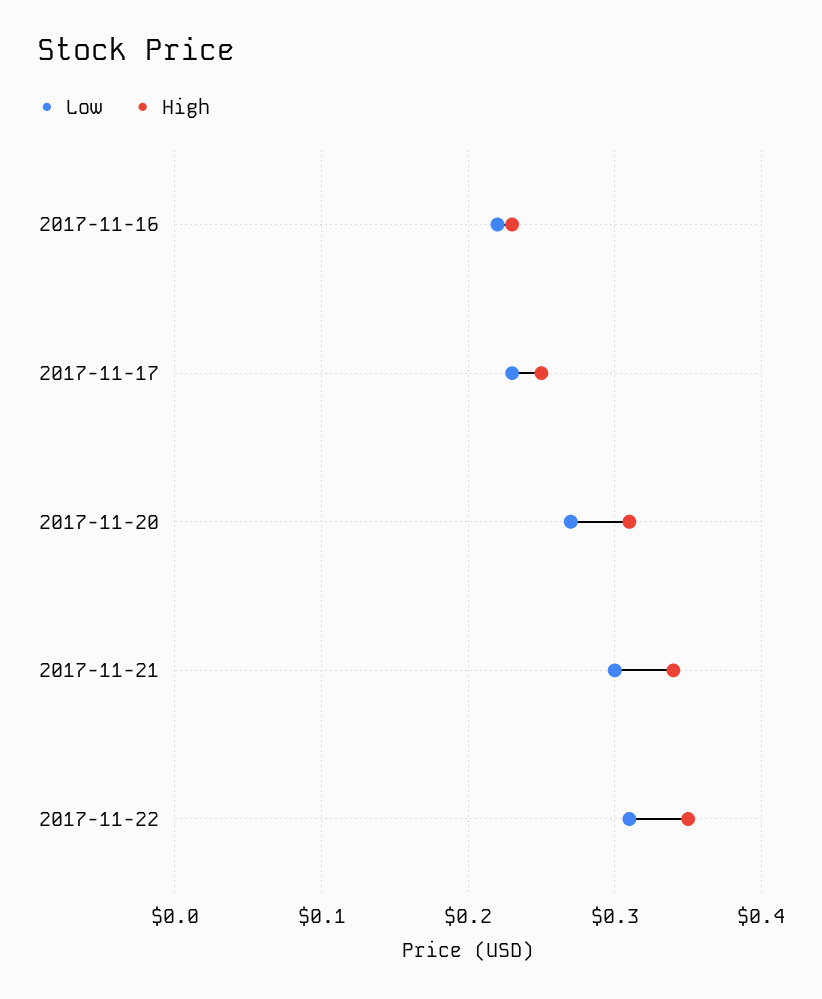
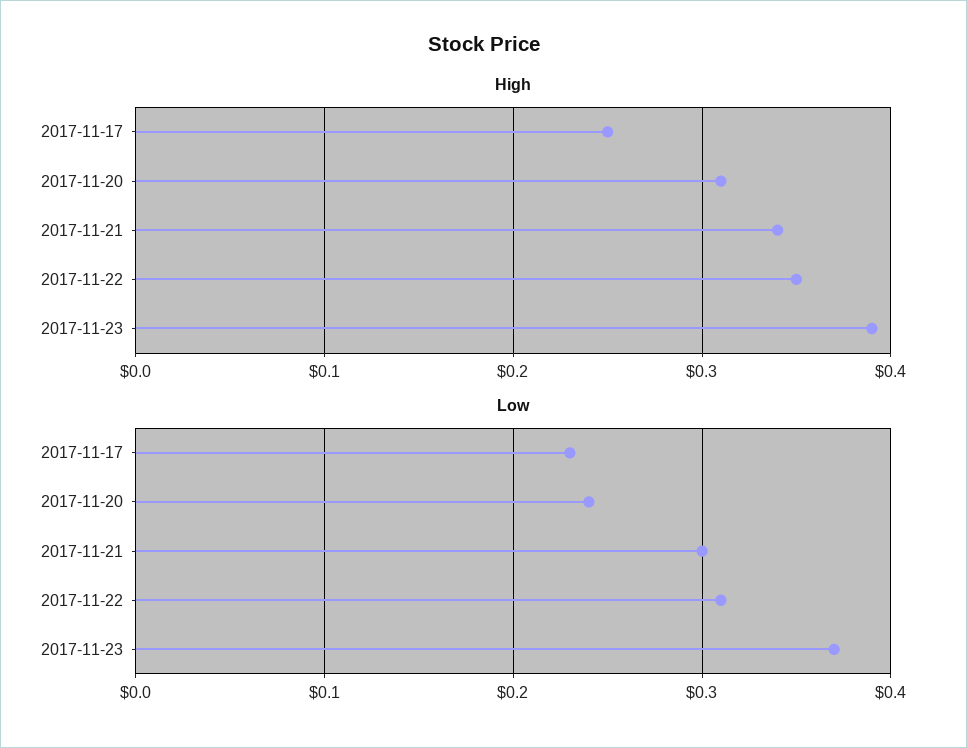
Low, 2017-11-16: 0.22 -> none
High, 2017-11-16: 0.23 -> none
Low, 2017-11-20: 0.27 -> 0.24
High, 2017-11-23: none -> 0.39
Low, 2017-11-23: none -> 0.37

